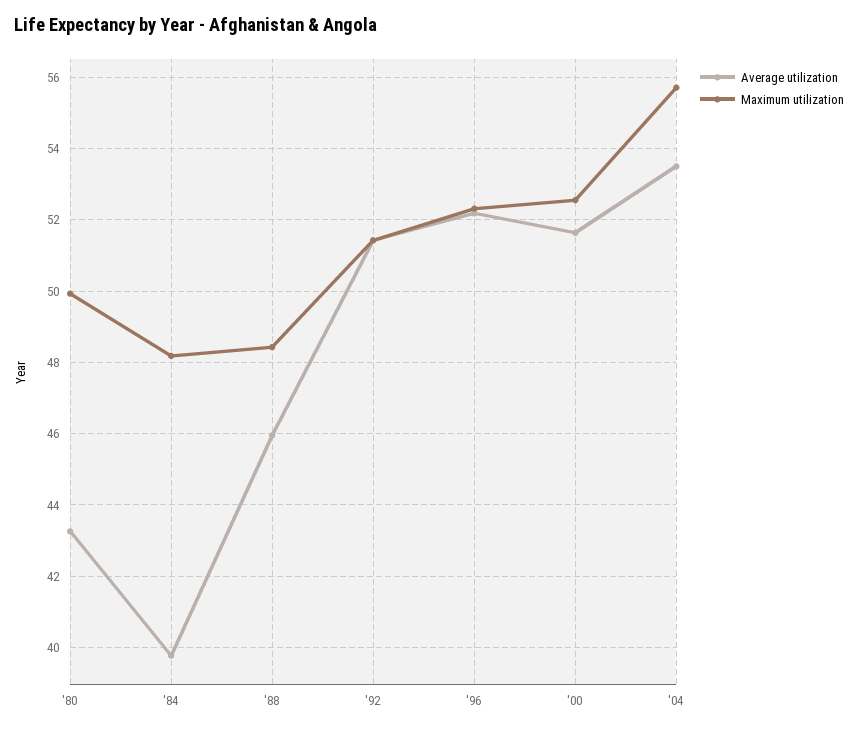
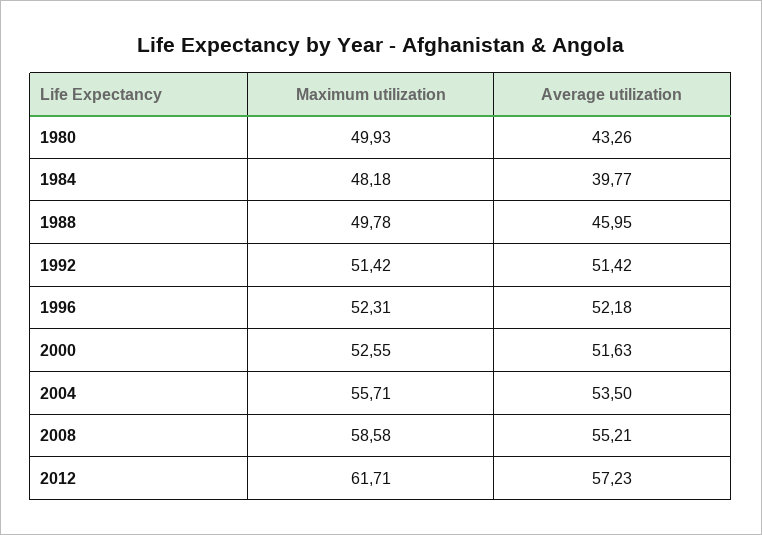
Maximum utilization, '88: 48.4 -> 49.78
Maximum utilization, 2008: none -> 58.58
Average utilization, 2008: none -> 55.21
Maximum utilization, 2012: none -> 61.71
Average utilization, 2012: none -> 57.23

